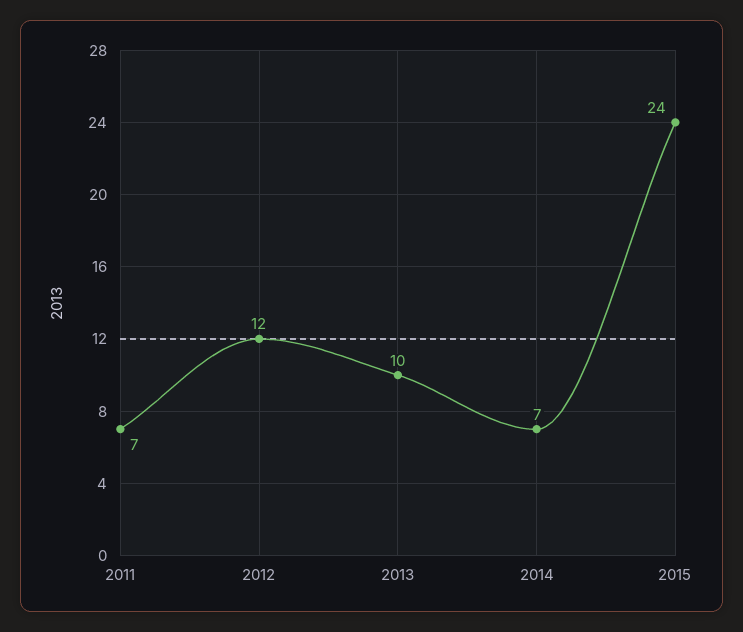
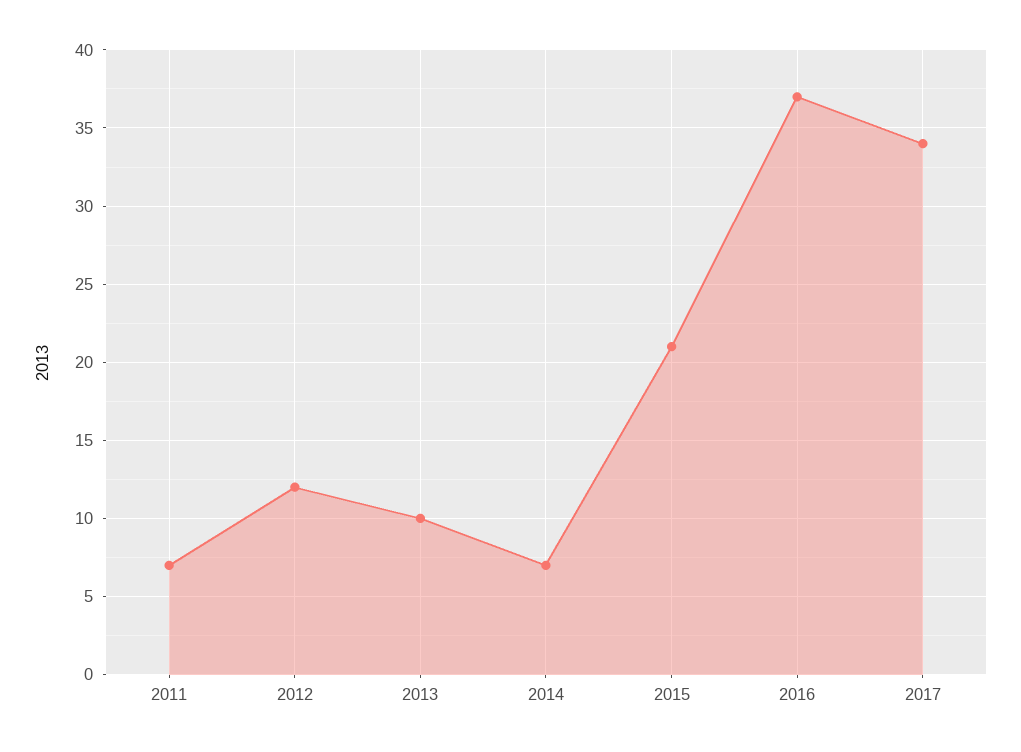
2015: 24 -> 21
2016: none -> 37
2017: none -> 34

